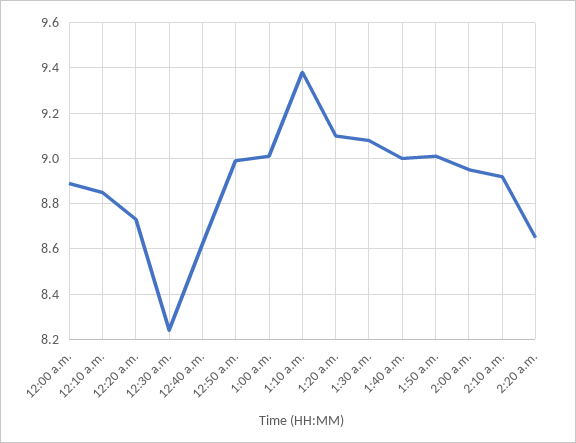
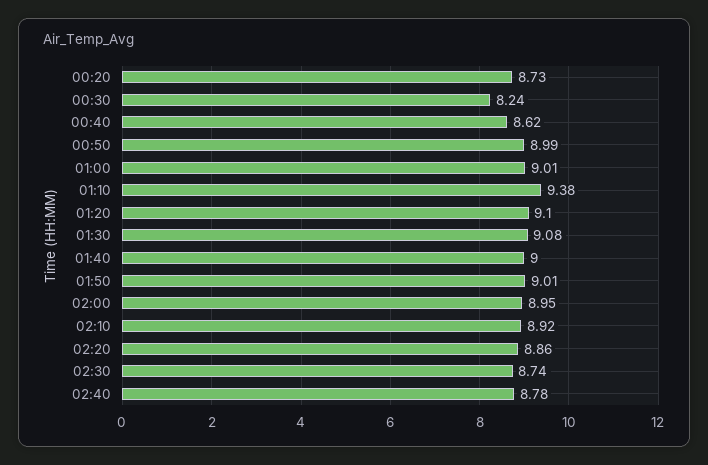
12:00 a.m.: 8.9 -> none
12:10 a.m.: 8.85 -> none
2:20 a.m.: 8.65 -> 8.86
02:30: none -> 8.74
02:40: none -> 8.78

